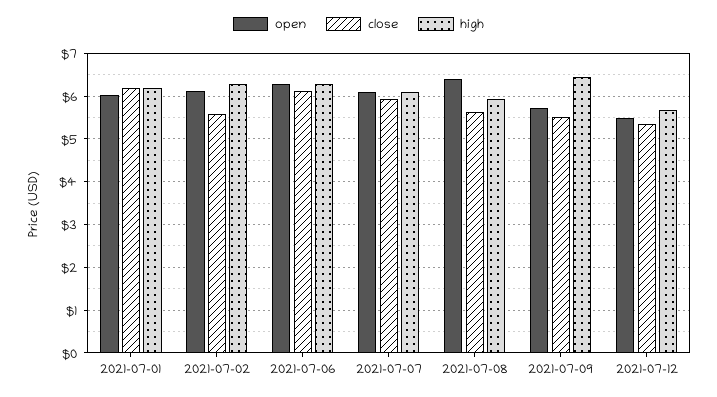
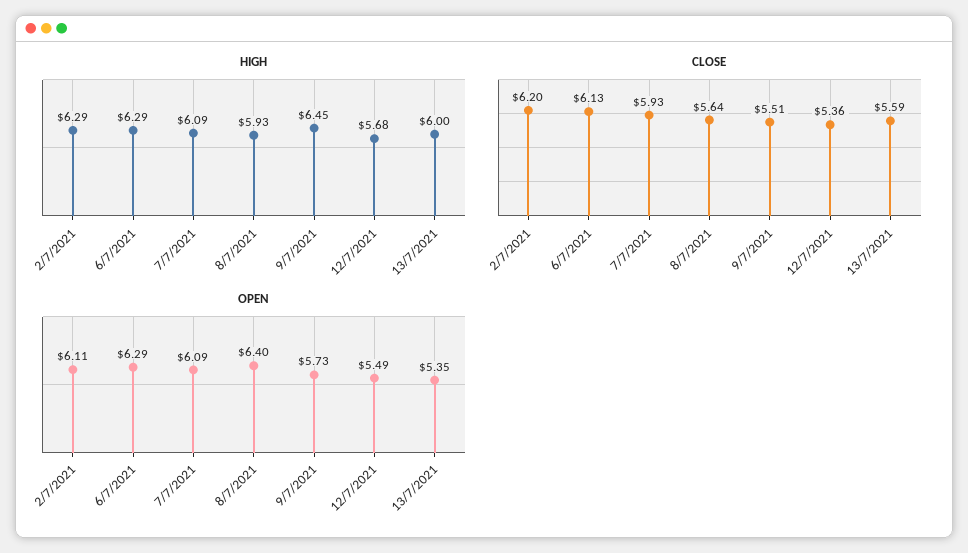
open, 2021-07-01: 6 -> none
close, 2021-07-01: 6.2 -> none
high, 2021-07-01: 6.2 -> none
close, 2021-07-02: 5.6 -> 6.2
high, 13/7/2021: none -> 6
close, 13/7/2021: none -> 5.59
open, 13/7/2021: none -> 5.35

